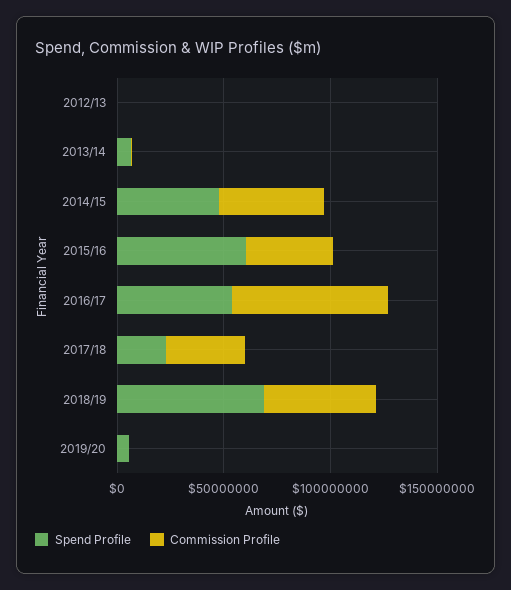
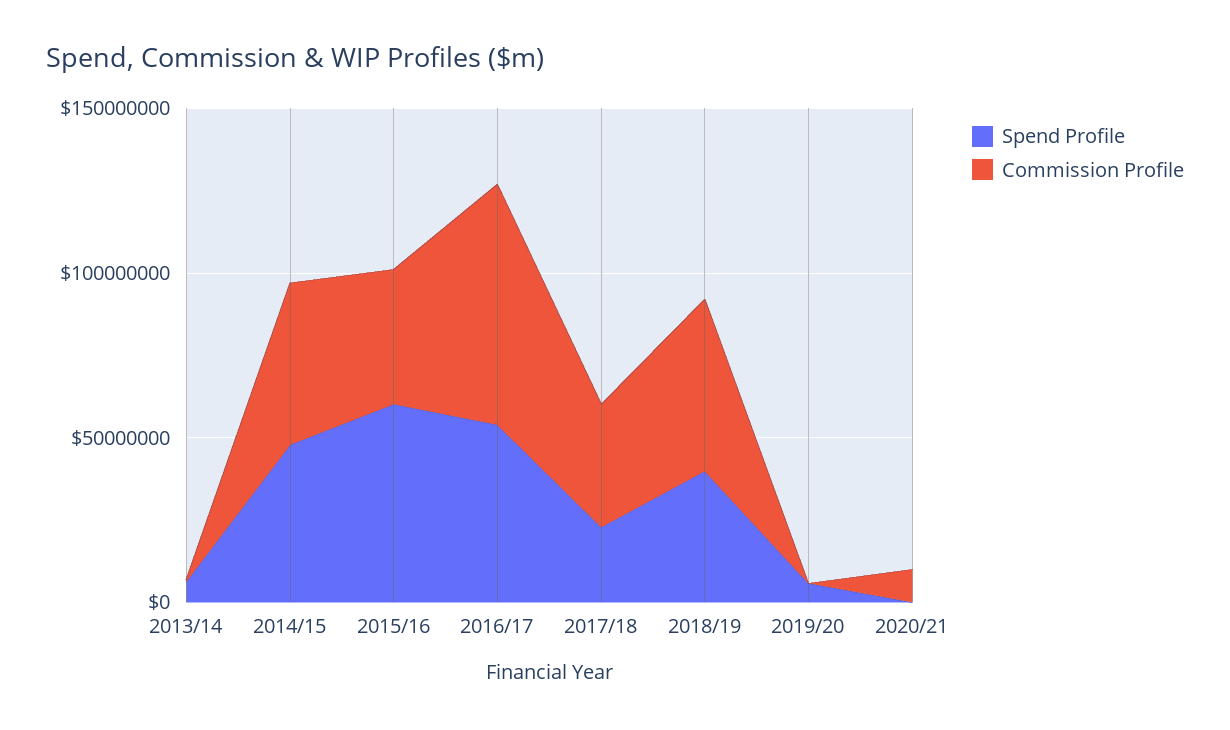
Spend Profile, 2012/13: 0 -> none
Commission Profile, 2012/13: 0 -> none
Spend Profile, 2018/19: 70000000 -> 40000000
Spend Profile, 2020/21: none -> 0
Commission Profile, 2020/21: none -> 10000000

